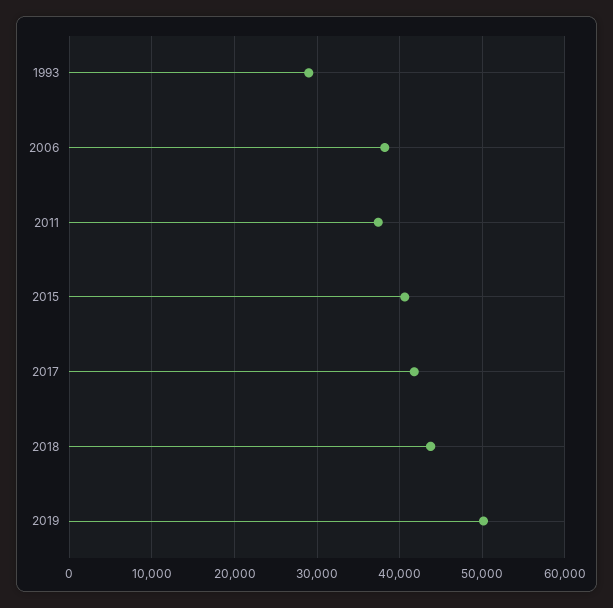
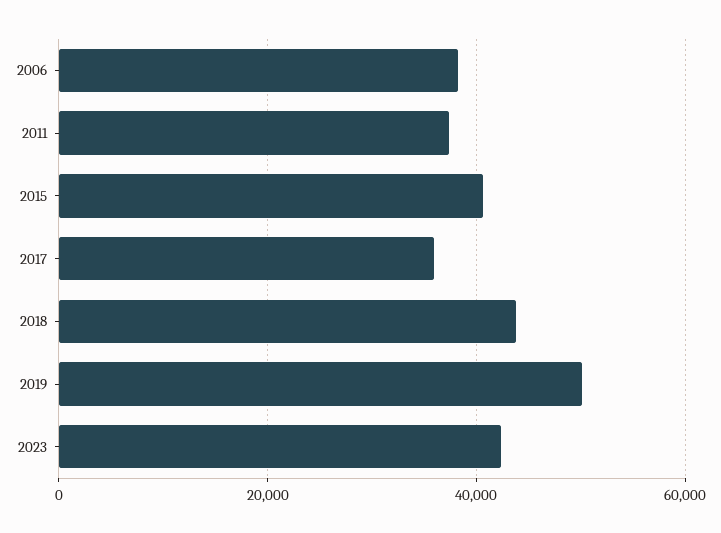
1993: 29000 -> none
2017: 42000 -> 36000
2023: none -> 42000

